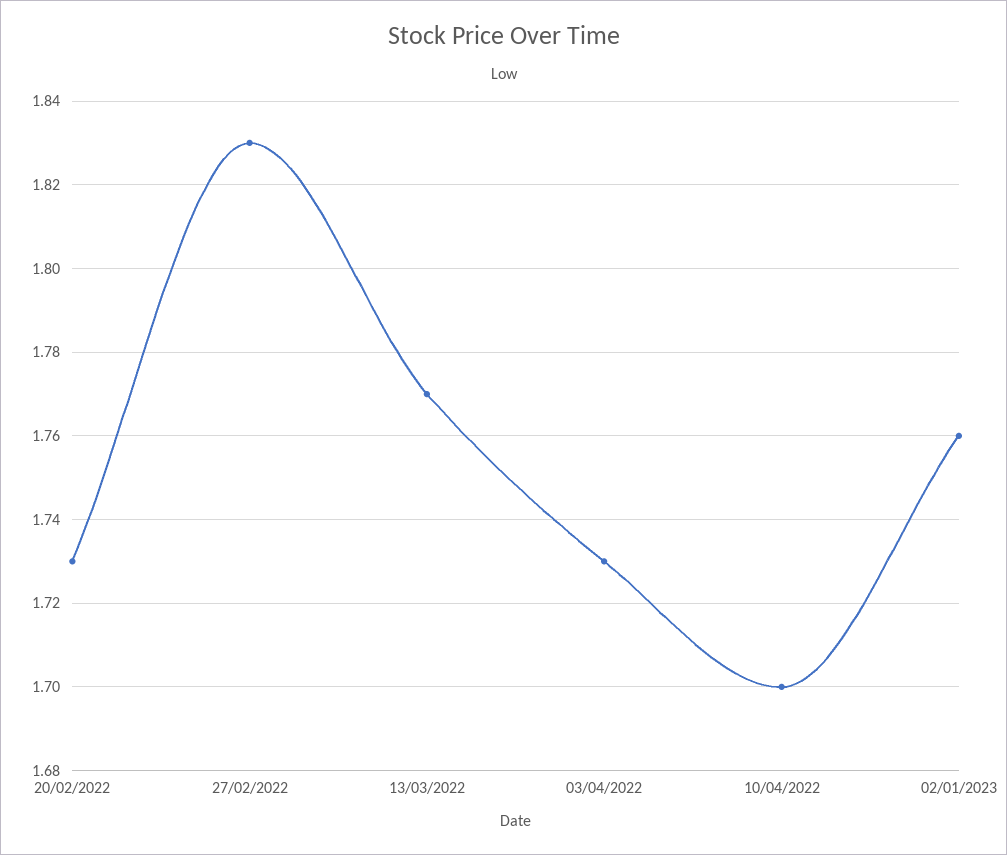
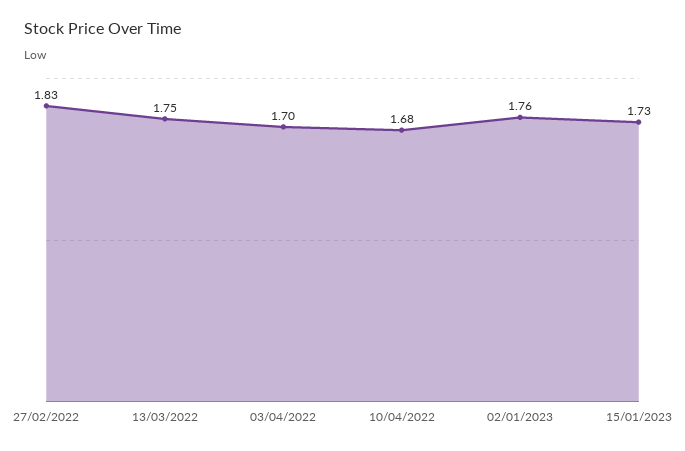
20/02/2022: 1.73 -> none
13/03/2022: 1.77 -> 1.75
03/04/2022: 1.73 -> 1.7
10/04/2022: 1.7 -> 1.68
15/01/2023: none -> 1.73

